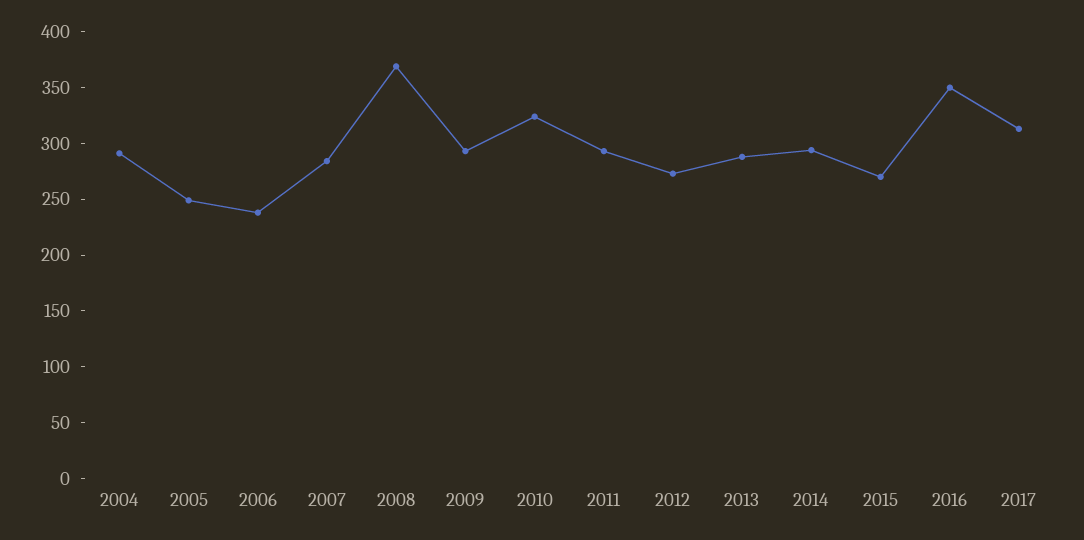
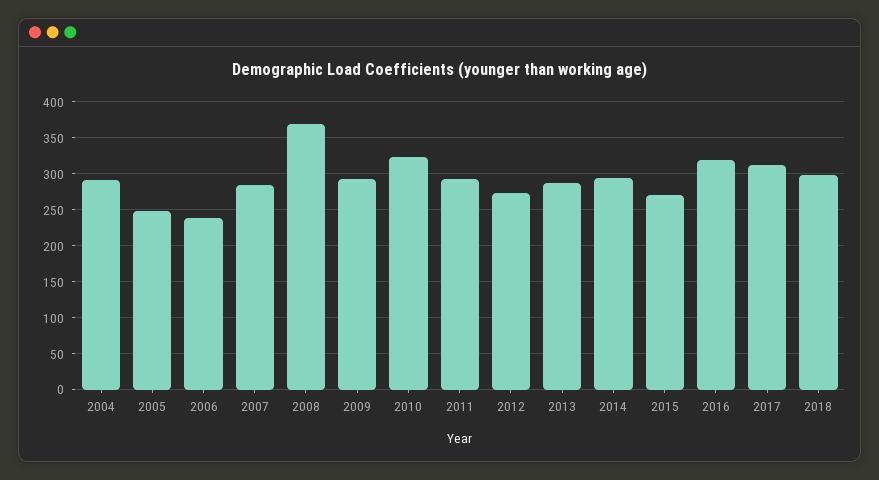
2016: 350 -> 320
2018: none -> 300

